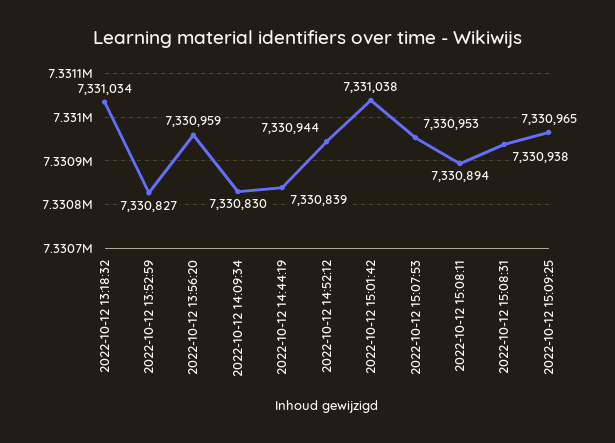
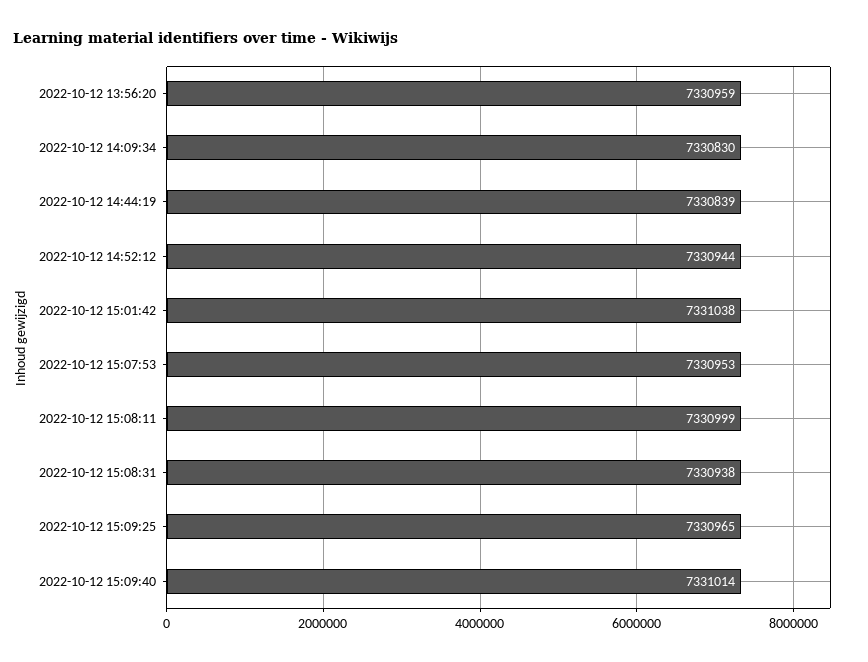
2022-10-12 13:18:32: 7331034 -> none
2022-10-12 13:52:59: 7330827 -> none
2022-10-12 15:08:11: 7330894 -> 7330999
2022-10-12 15:09:40: none -> 7331014

